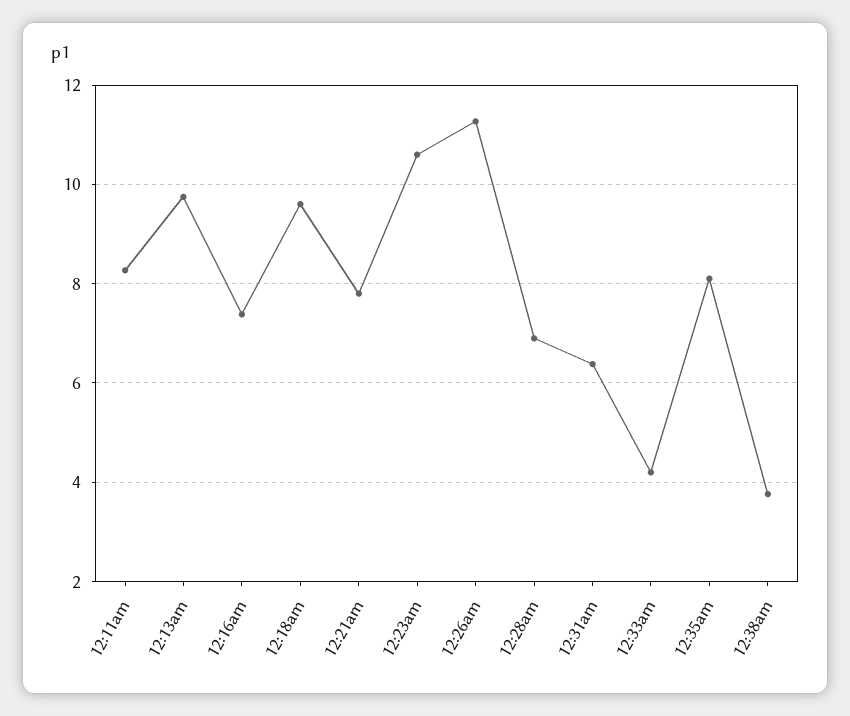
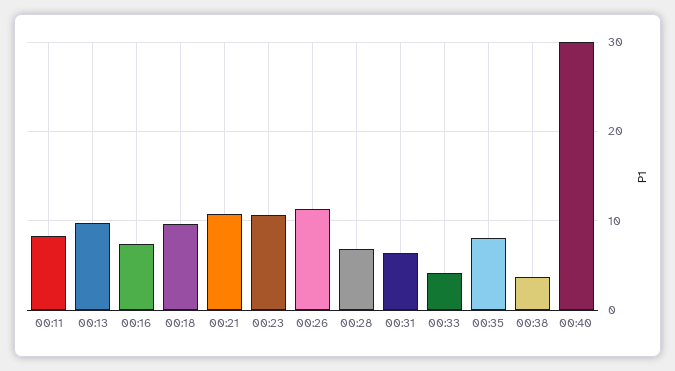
12:21am: 7.8 -> 11
00:40: none -> 30

